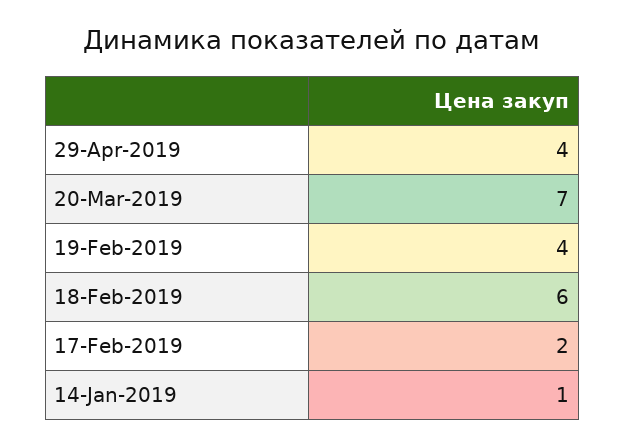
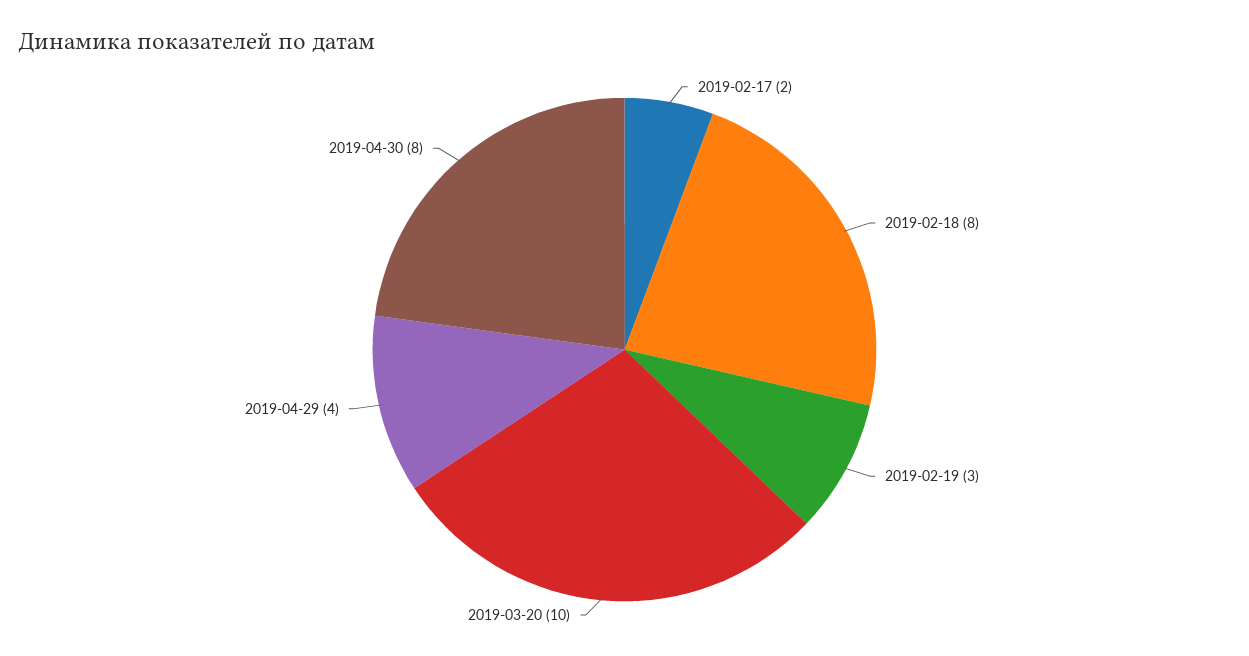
20-Mar-2019: 7 -> 10
19-Feb-2019: 4 -> 3
18-Feb-2019: 6 -> 8
14-Jan-2019: 1 -> none
2019-04-30: none -> 8

